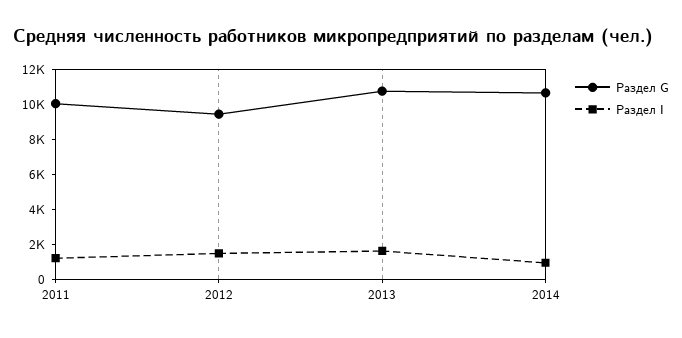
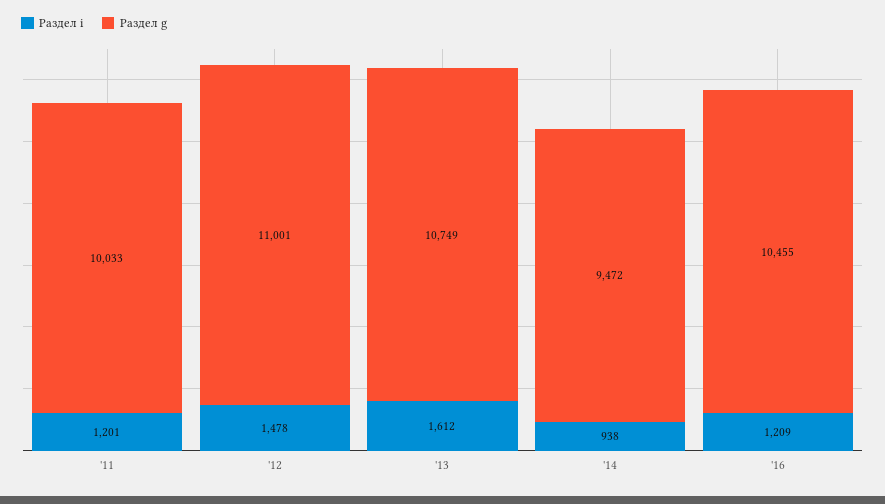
Раздел G, 2012: 9500 -> 11001
Раздел G, 2014: 10500 -> 9472
Раздел I, '16: none -> 1209
Раздел G, '16: none -> 10455

